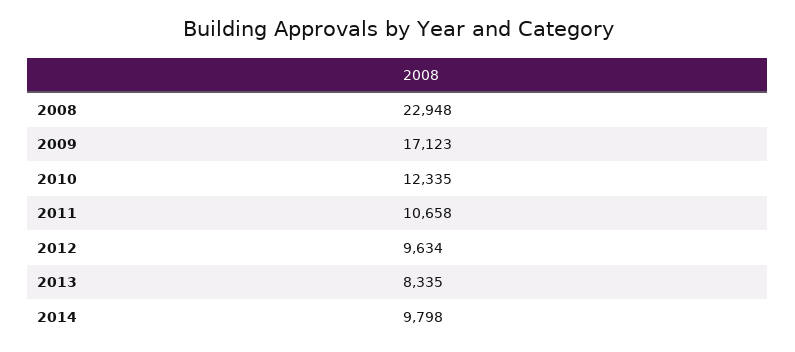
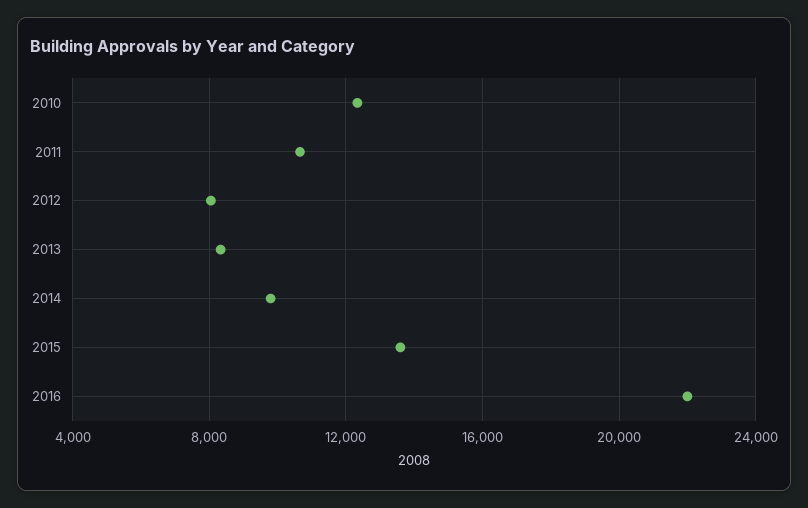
2008: 22948 -> none
2009: 17123 -> none
2012: 9634 -> 8000
2015: none -> 13500
2016: none -> 22000

